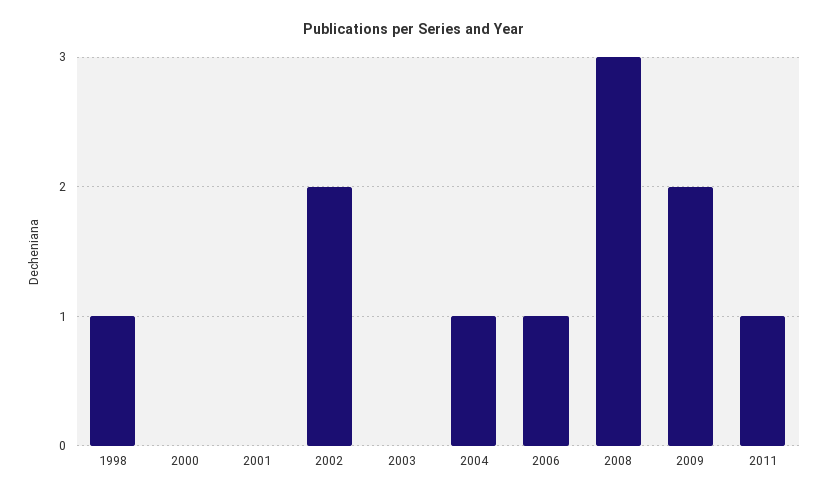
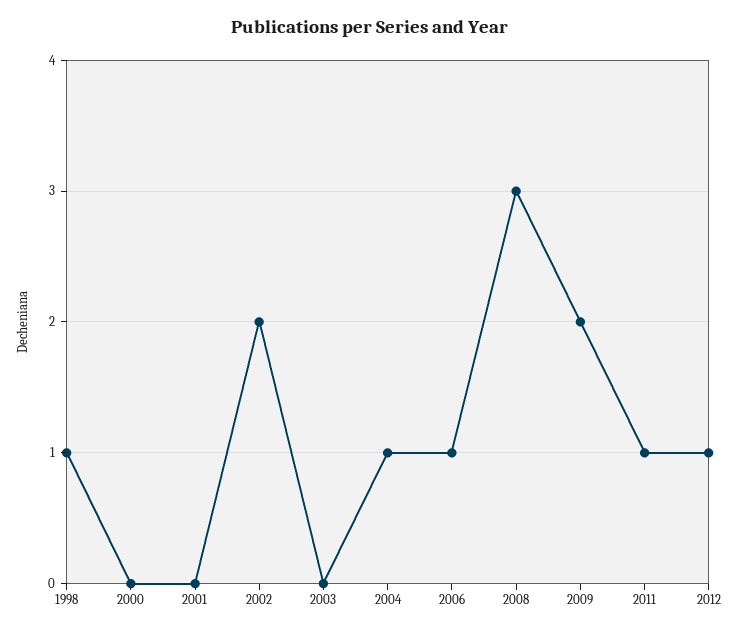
2012: none -> 1

